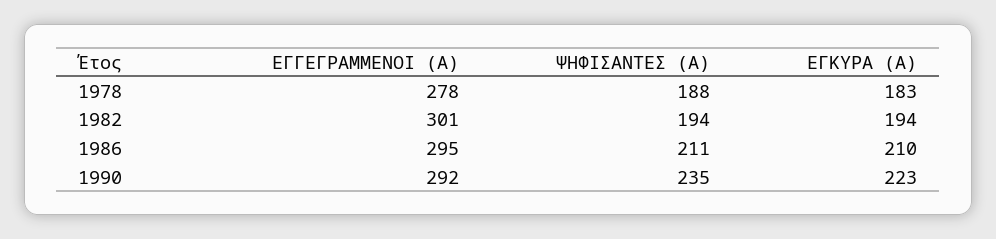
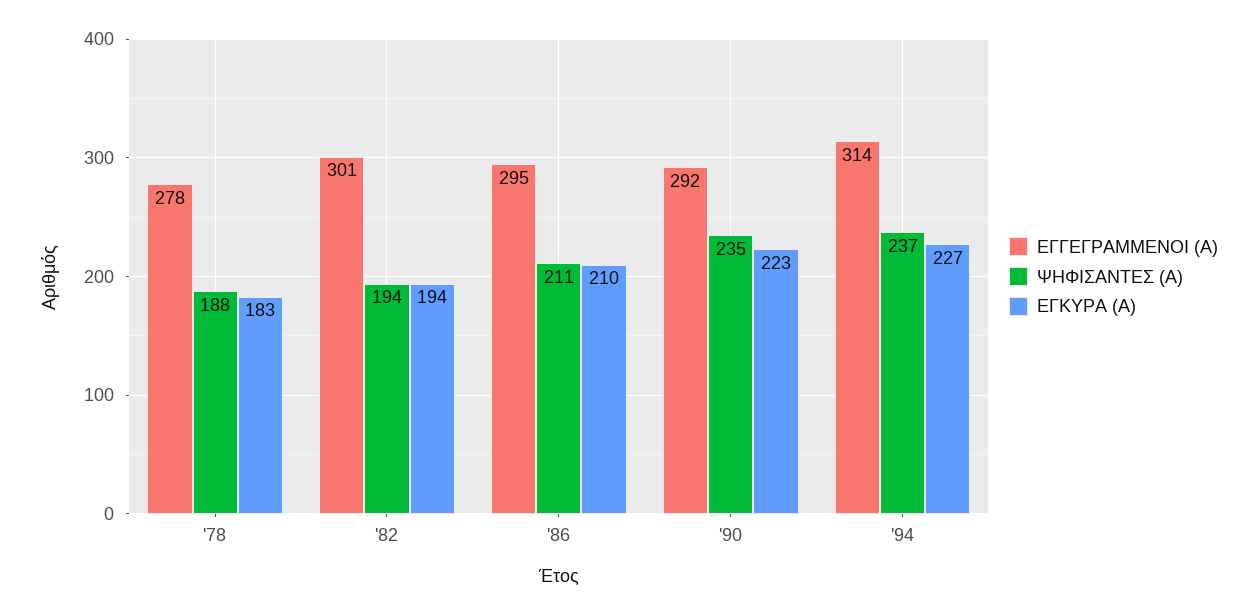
ΕΓΓΕΓΡΑΜΜΕΝΟΙ (Α), '94: none -> 314
ΨΗΦΙΣΑΝΤΕΣ (Α), '94: none -> 237
ΕΓΚΥΡΑ (Α), '94: none -> 227

